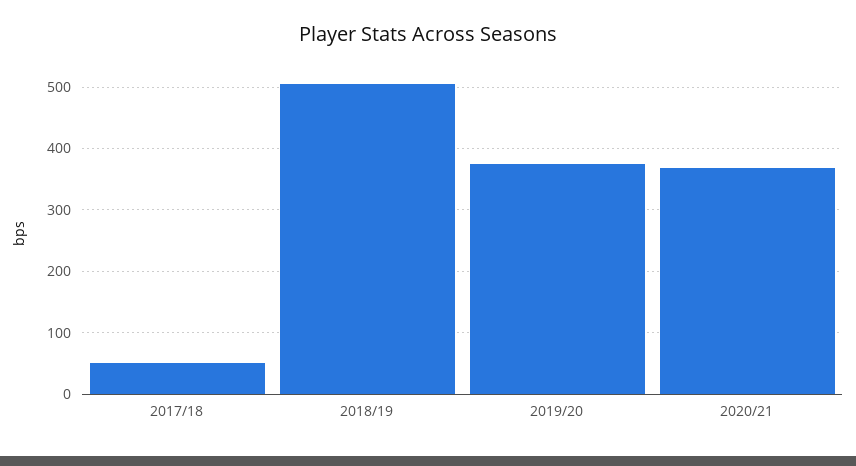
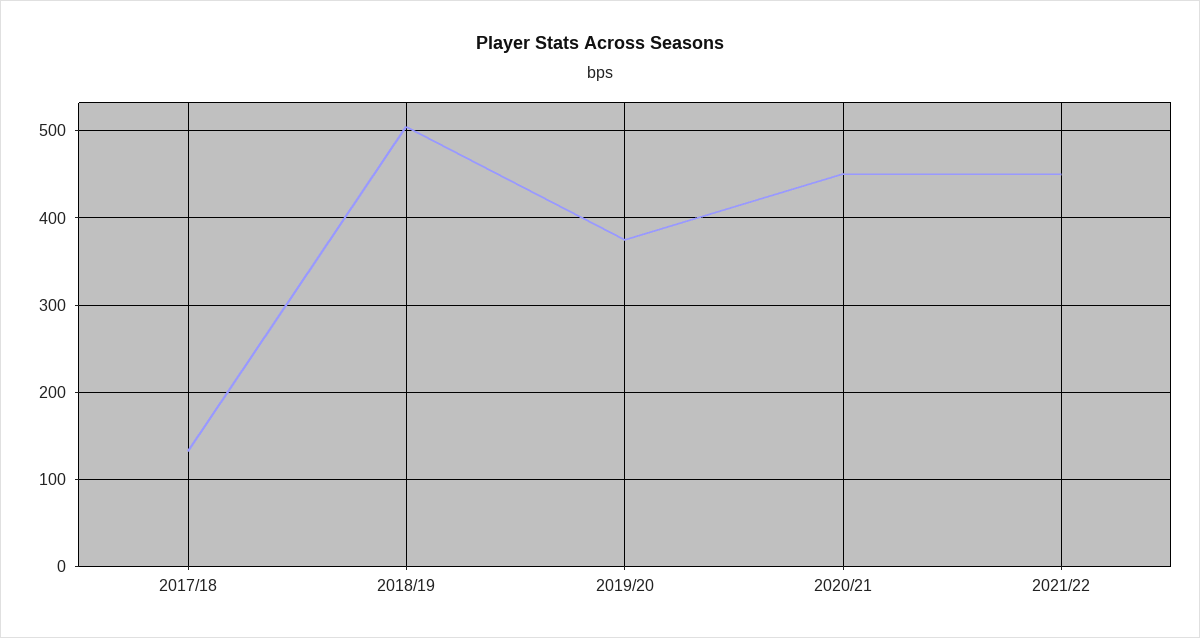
2017/18: 50 -> 130
2020/21: 370 -> 450
2021/22: none -> 450

